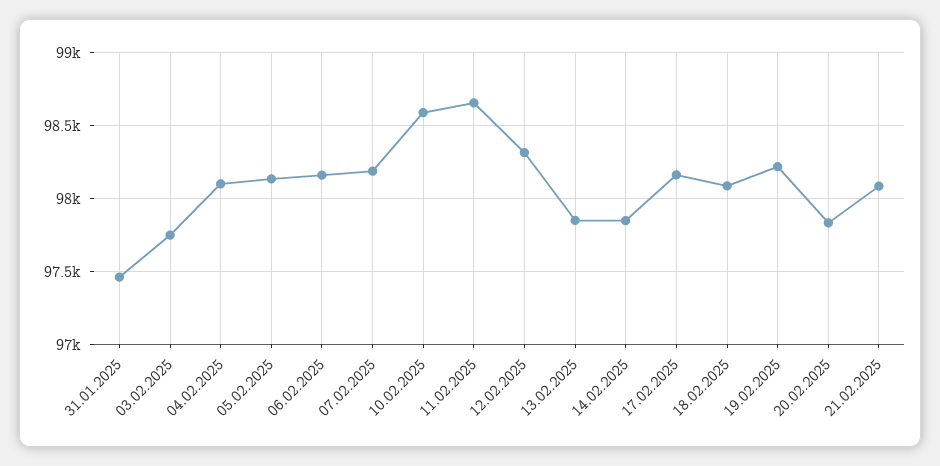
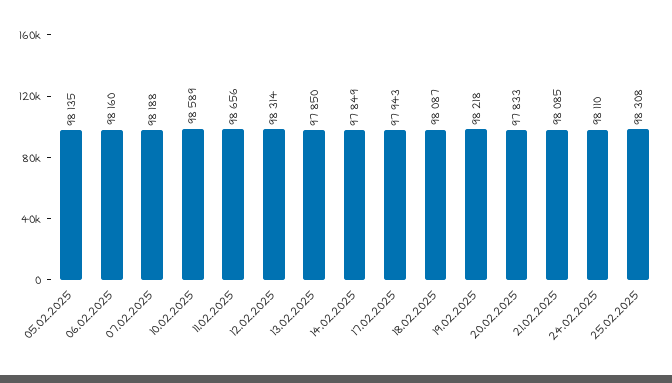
31.01.2025: 97450 -> none
03.02.2025: 97750 -> none
04.02.2025: 98100 -> none
17.02.2025: 98150 -> 97943
24.02.2025: none -> 98110
25.02.2025: none -> 98308

